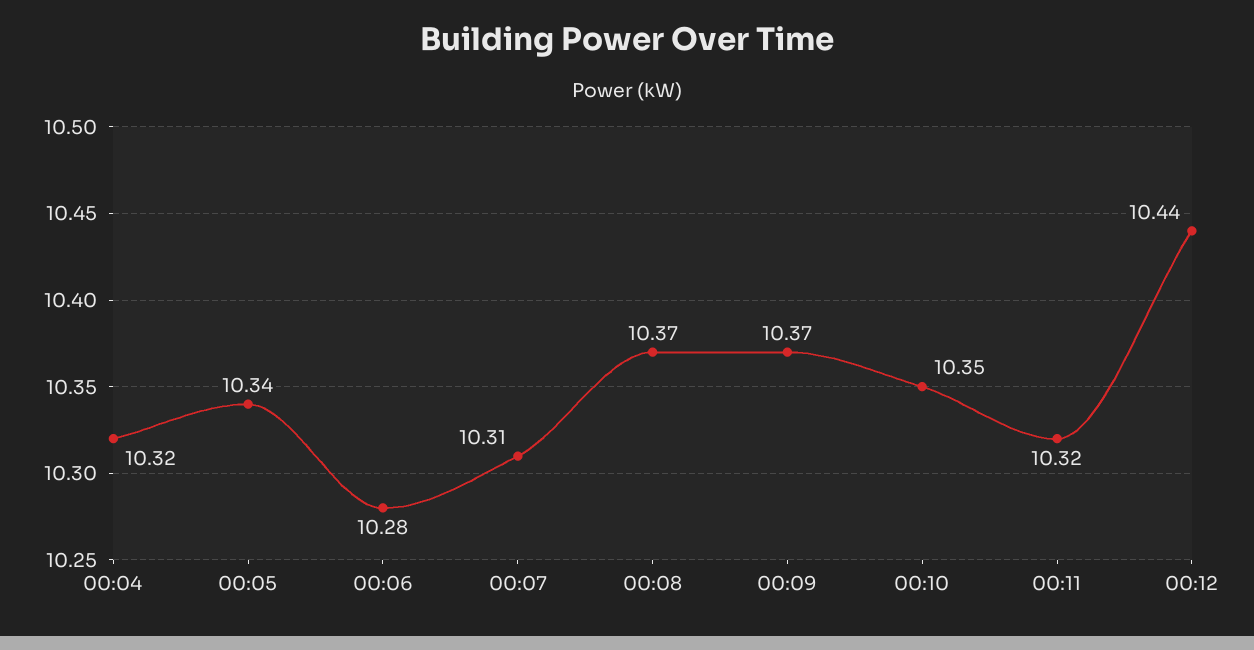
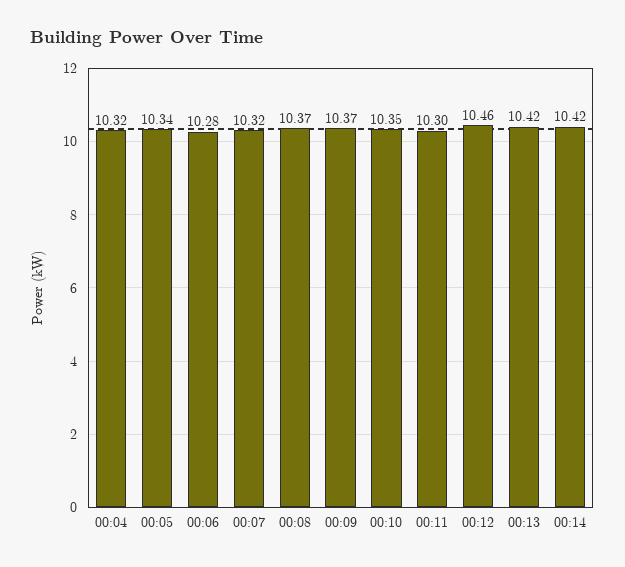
00:07: 10.31 -> 10.32
00:11: 10.32 -> 10.3
00:12: 10.44 -> 10.46
00:13: none -> 10.42
00:14: none -> 10.42

